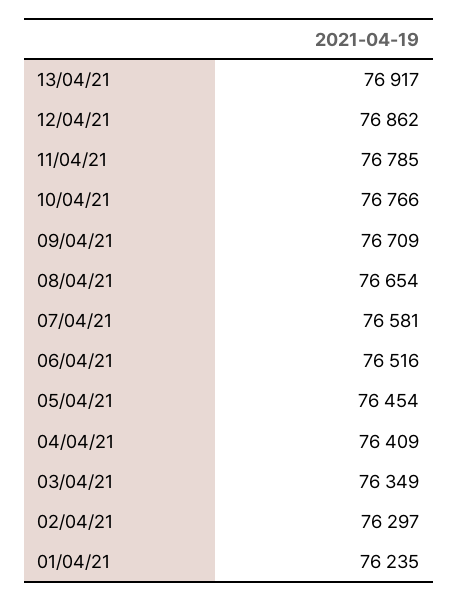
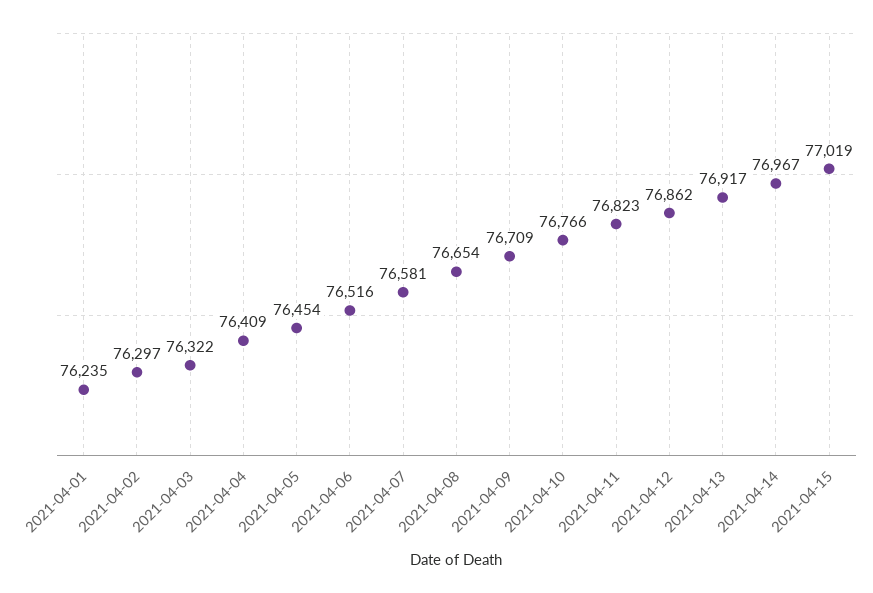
11/04/21: 76785 -> 76823
03/04/21: 76349 -> 76322
2021-04-14: none -> 76967
2021-04-15: none -> 77019

